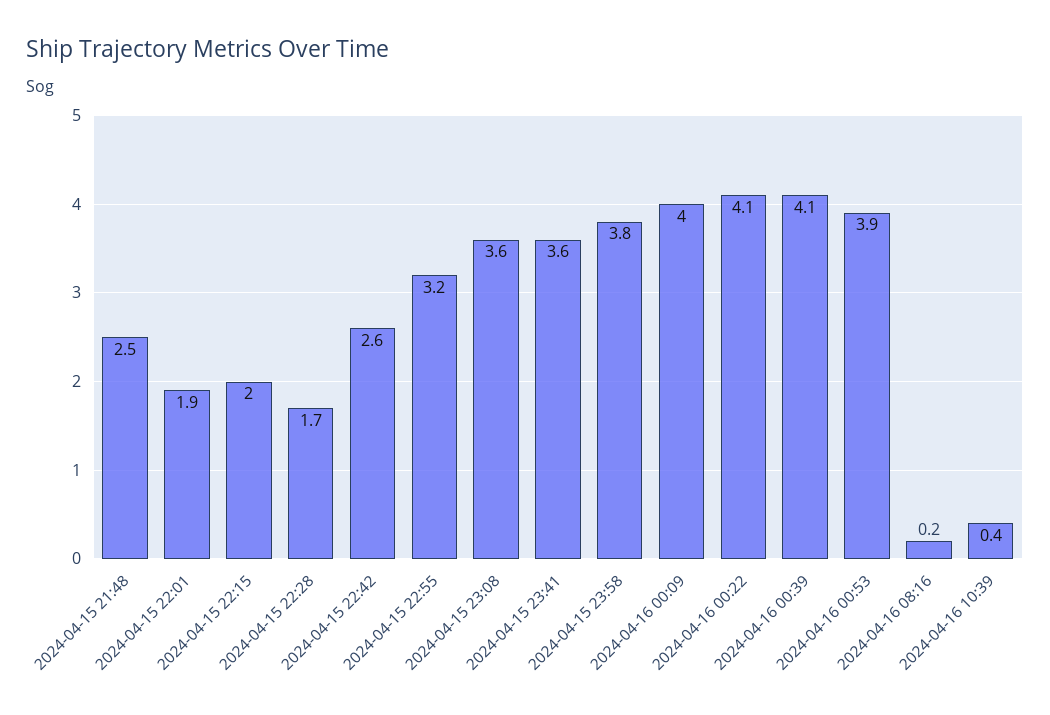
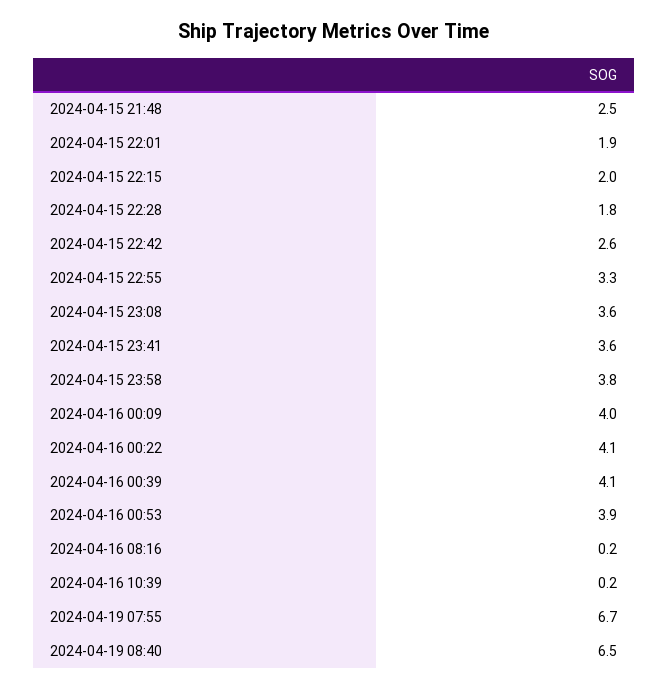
2024-04-15 22:28: 1.7 -> 1.8
2024-04-15 22:55: 3.2 -> 3.3
2024-04-16 10:39: 0.4 -> 0.2
2024-04-19 07:55: none -> 6.7
2024-04-19 08:40: none -> 6.5

